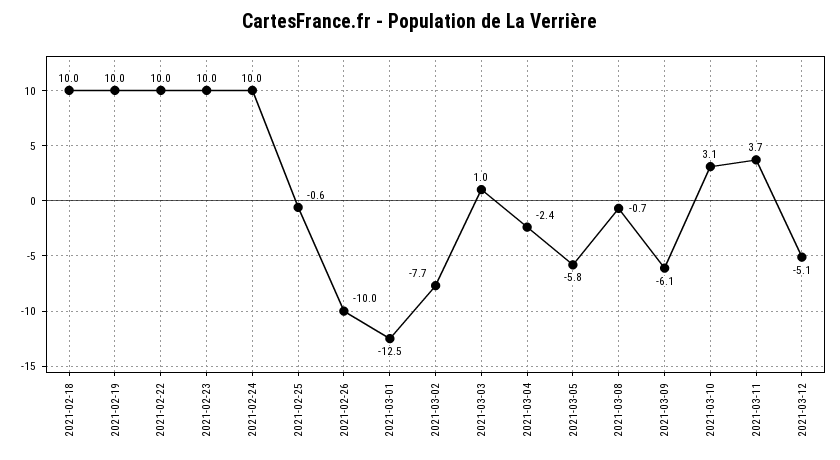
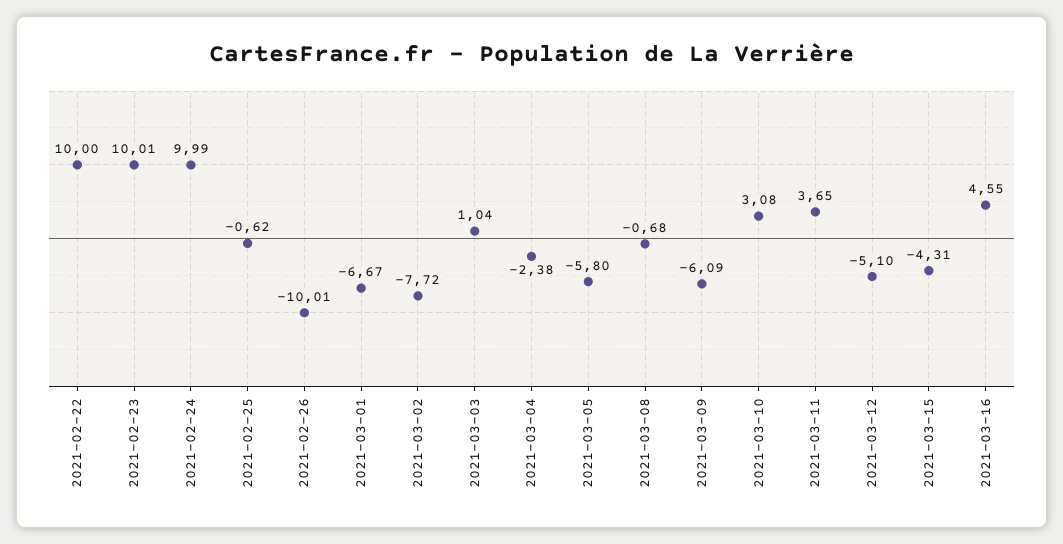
2021-02-18: 10 -> none
2021-02-19: 10 -> none
2021-03-01: -12.5 -> -6.67
2021-03-15: none -> -4.31
2021-03-16: none -> 4.55

